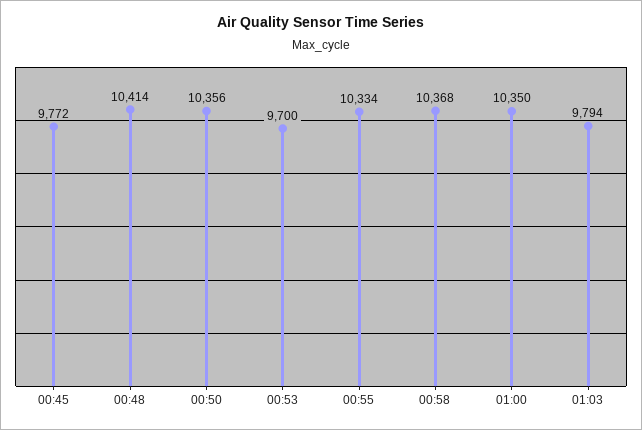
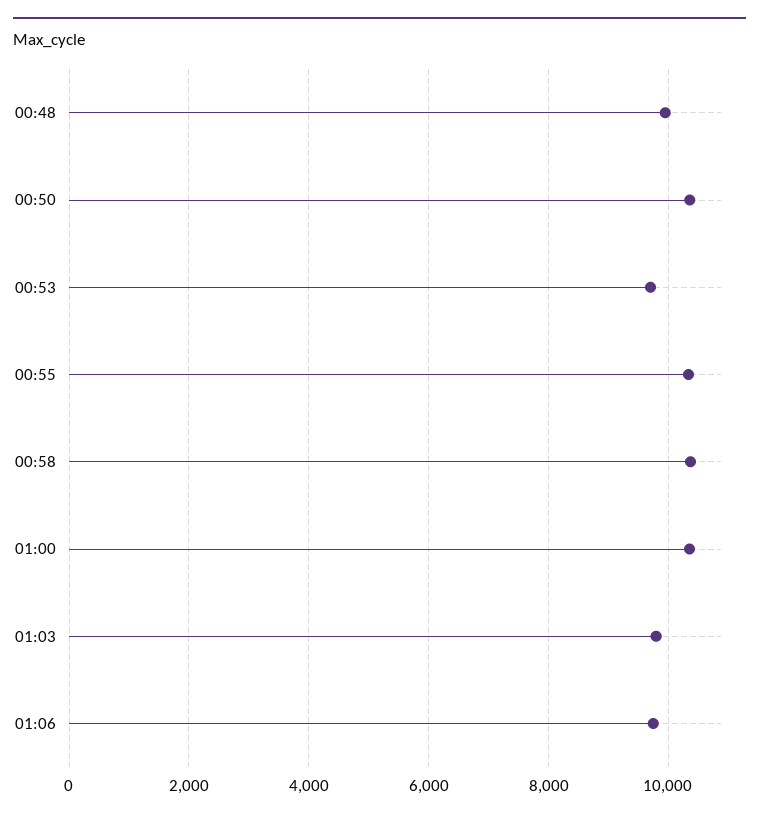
00:45: 9772 -> none
00:48: 10414 -> 10000
01:06: none -> 9800

